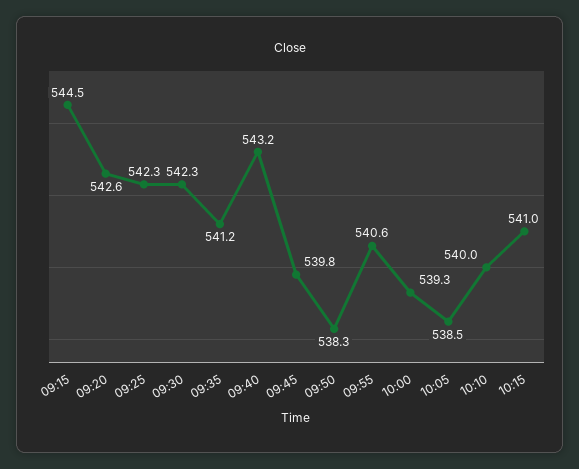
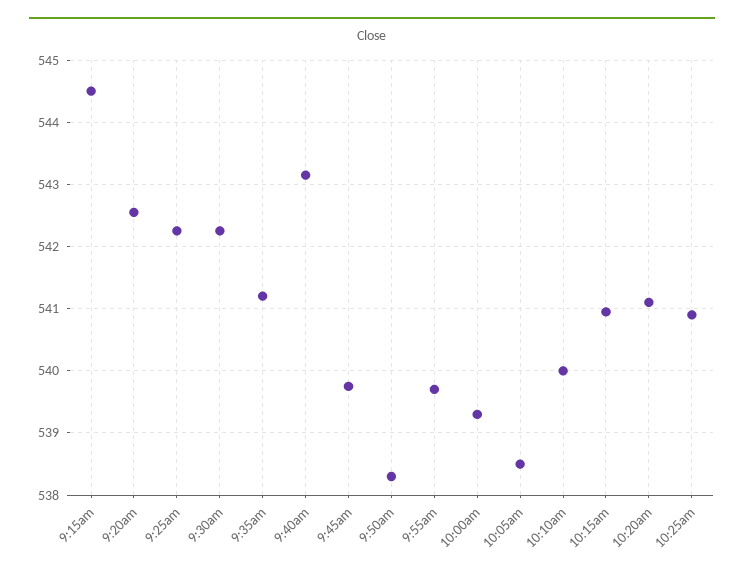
09:55: 540.6 -> 539.7
10:20am: none -> 541.1
10:25am: none -> 540.9

